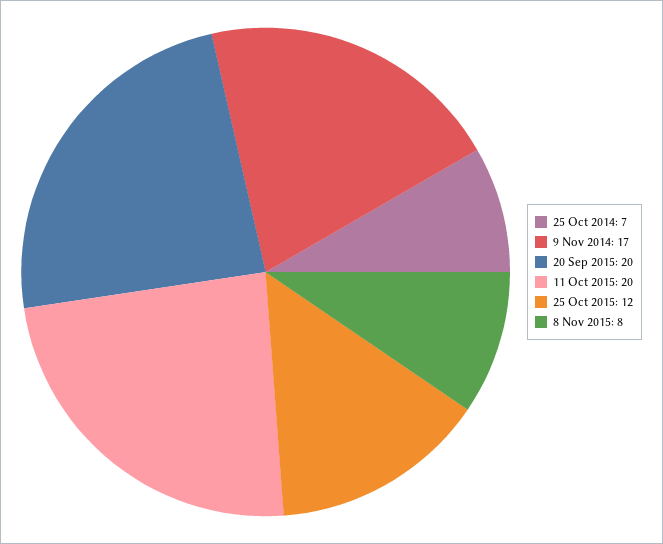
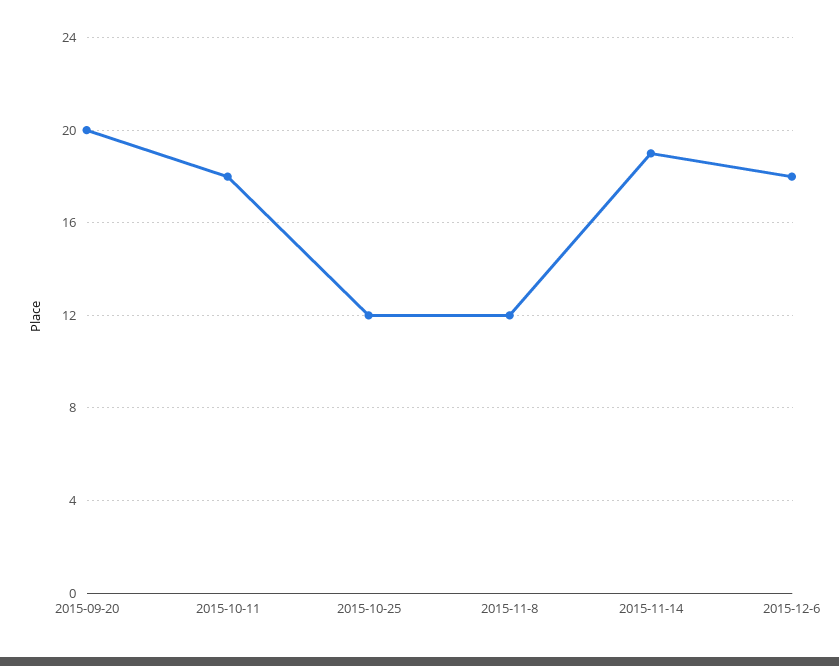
25 Oct 2014: 7 -> none
9 Nov 2014: 17 -> none
11 Oct 2015: 20 -> 18
8 Nov 2015: 8 -> 12
2015-11-14: none -> 19
2015-12-6: none -> 18

